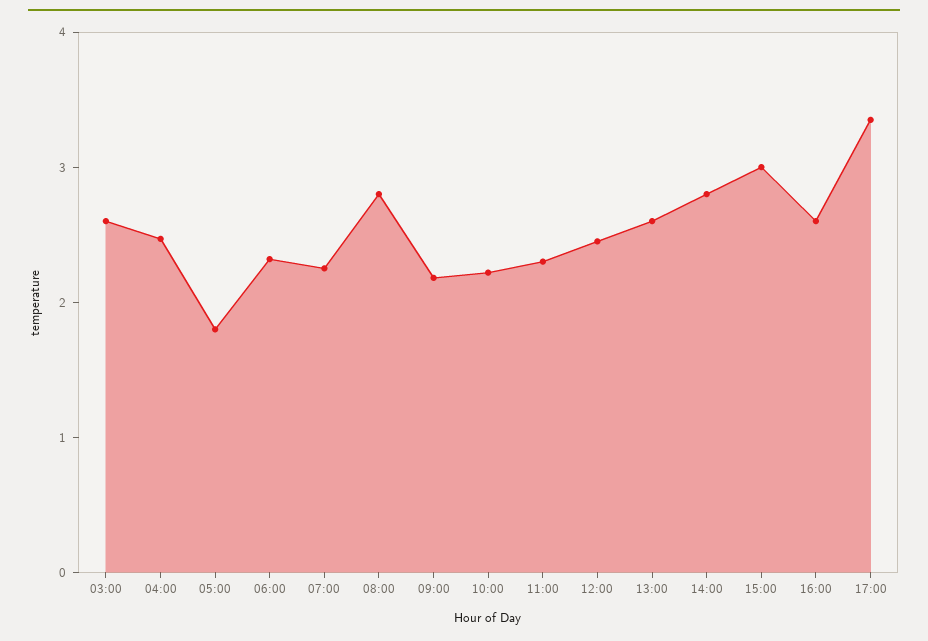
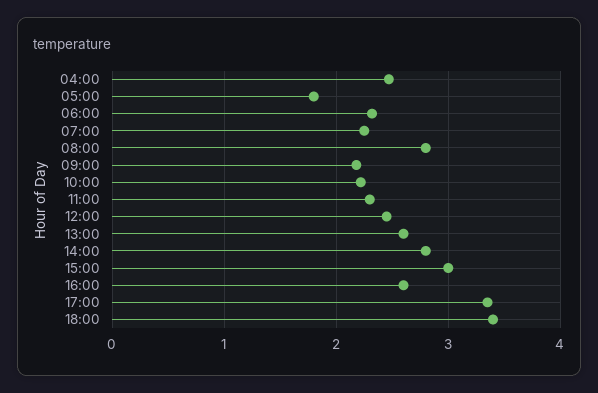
03:00: 2.6 -> none
18:00: none -> 3.4

